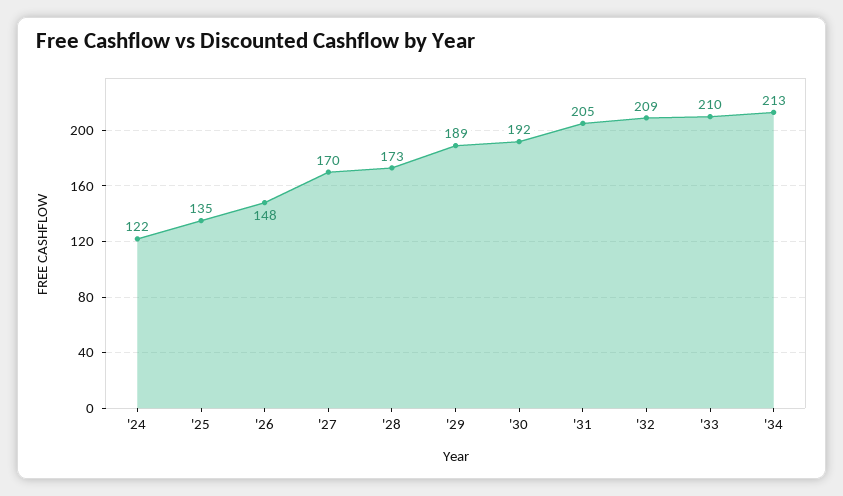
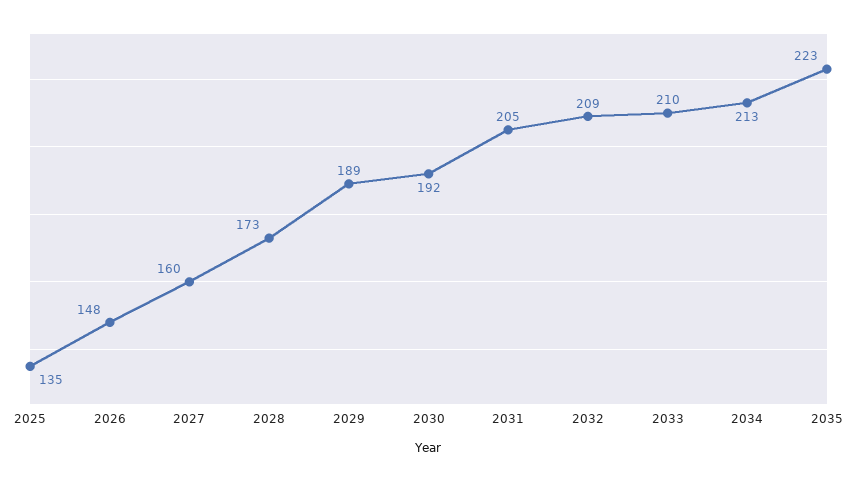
'24: 122 -> none
'27: 170 -> 160
2035: none -> 223

